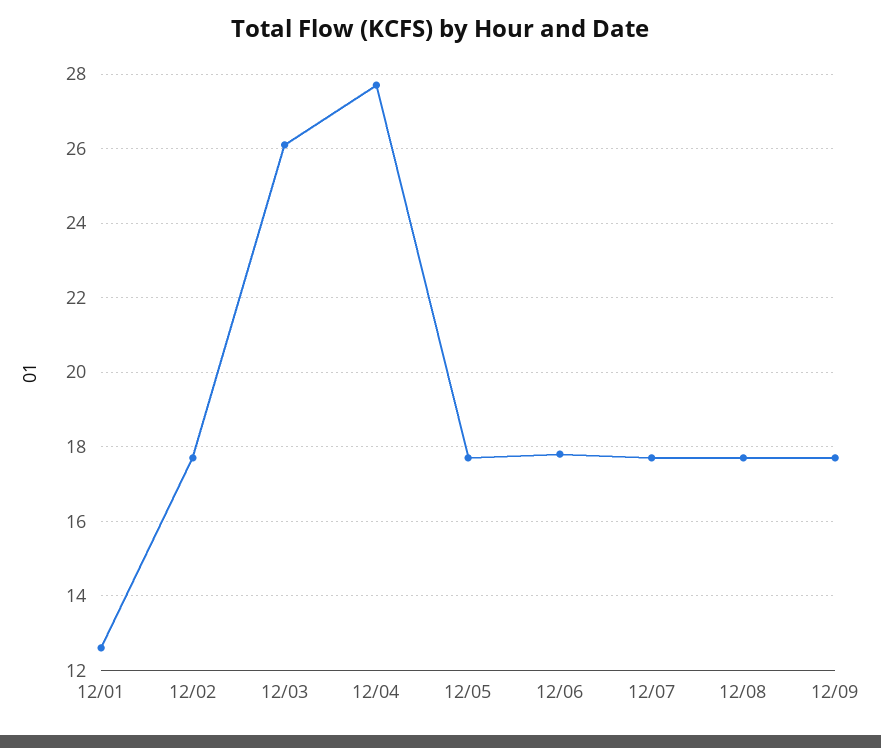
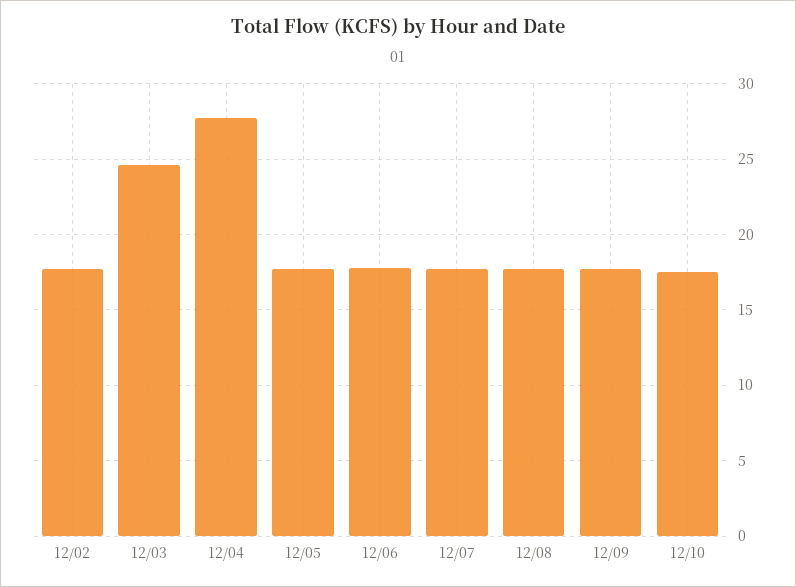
12/01: 12.5 -> none
12/03: 26 -> 24.5
12/10: none -> 17.5

